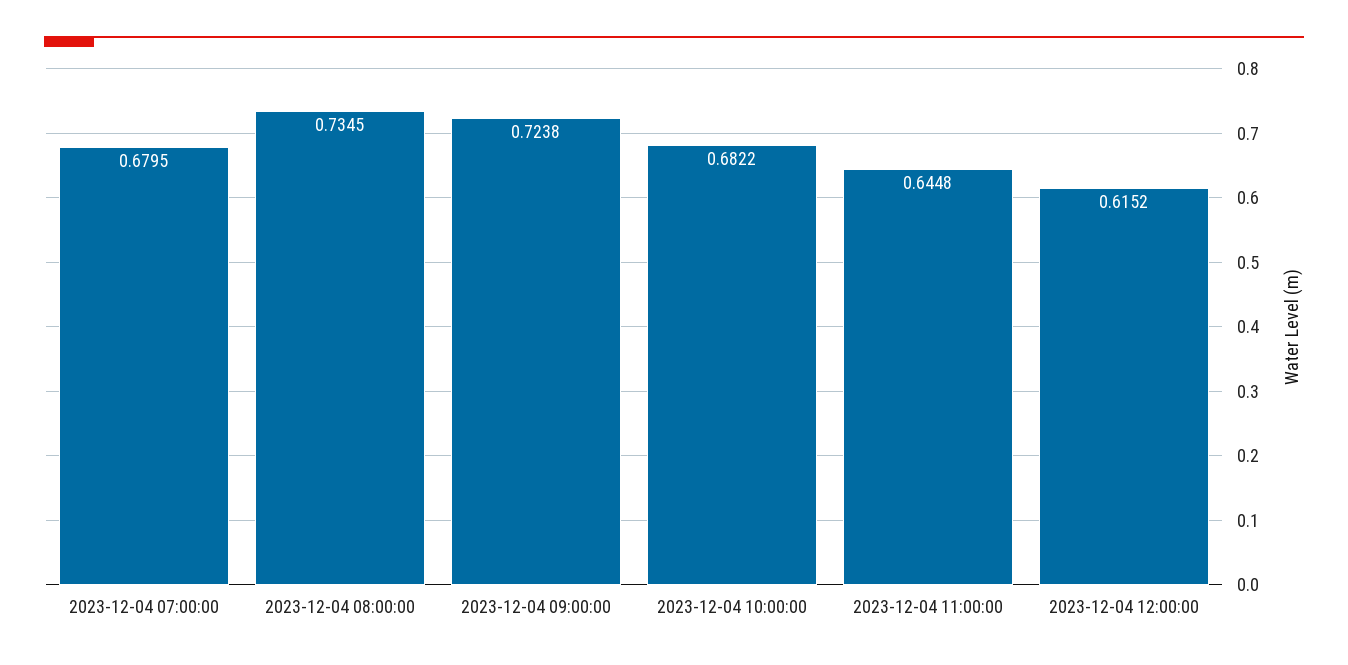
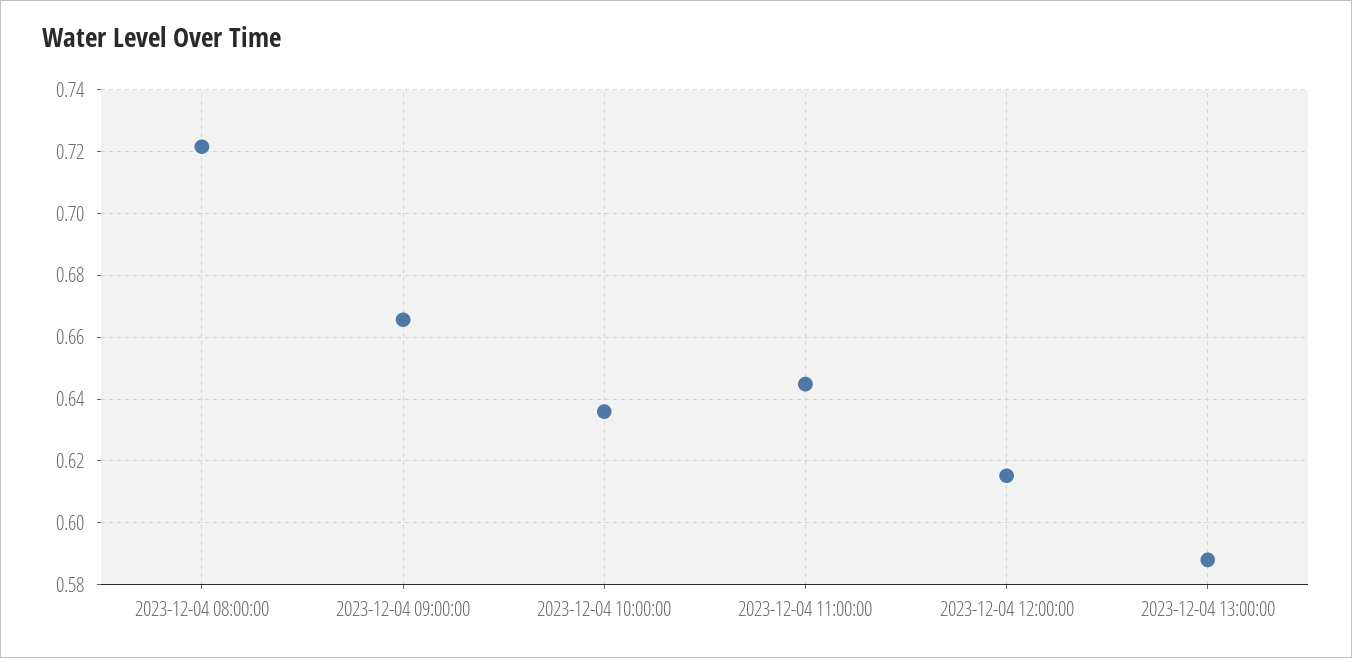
2023-12-04 07:00:00: 0.6795 -> none
2023-12-04 08:00:00: 0.7345 -> 0.722
2023-12-04 09:00:00: 0.7238 -> 0.666
2023-12-04 10:00:00: 0.6822 -> 0.636
2023-12-04 13:00:00: none -> 0.588

